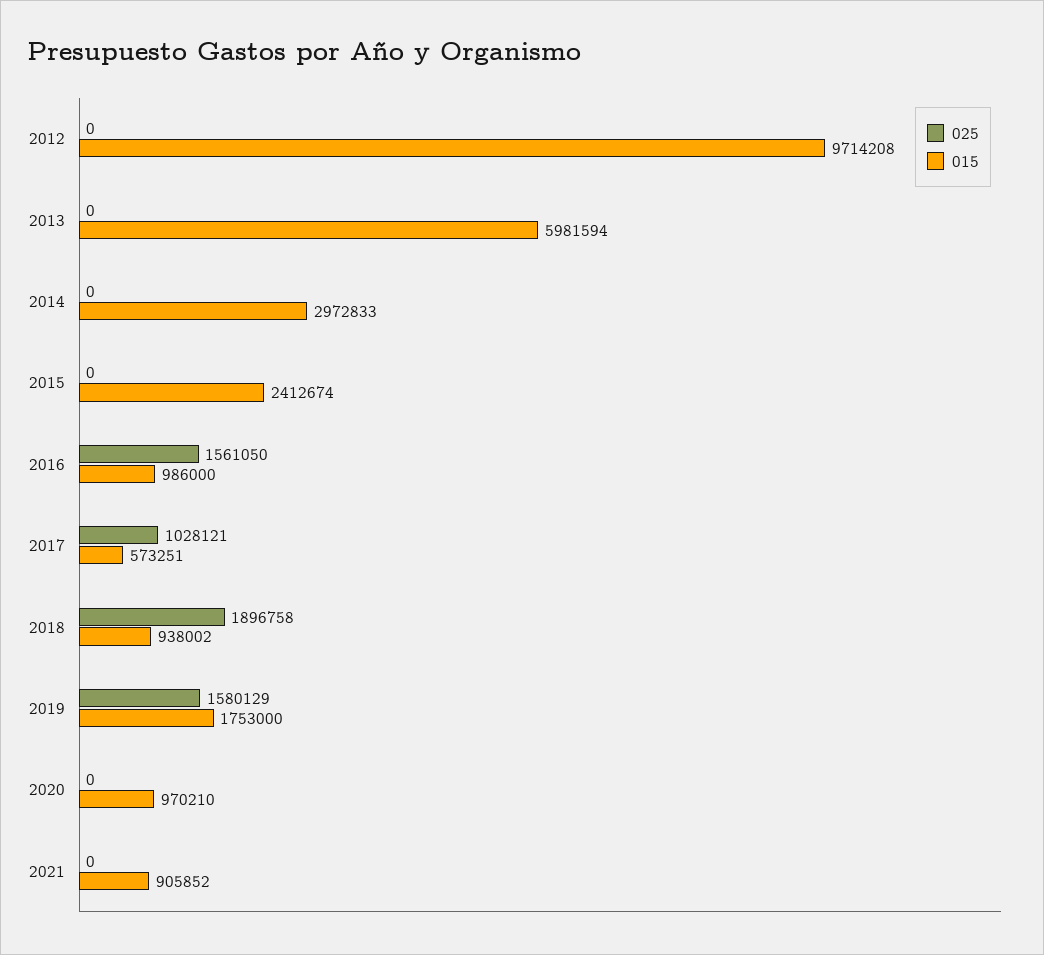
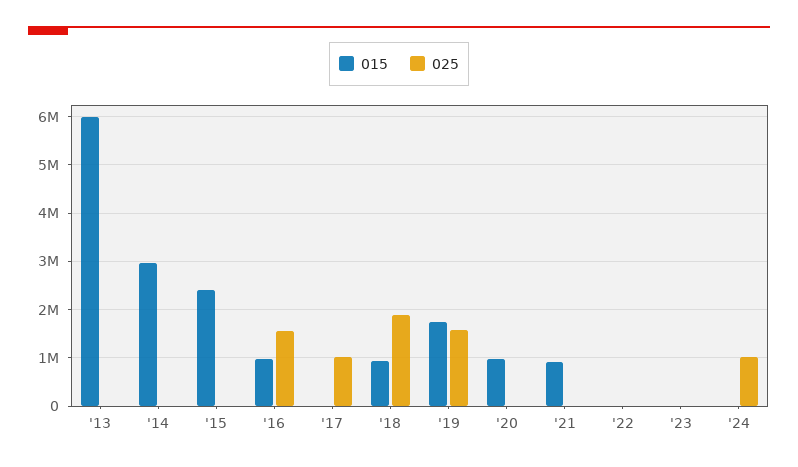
025, 2012: 0 -> none
015, 2012: 9714208 -> none
015, 2017: 573251 -> 0
015, '22: none -> 0
025, '22: none -> 0
015, '23: none -> 0
025, '23: none -> 0
015, '24: none -> 0
025, '24: none -> 1000000

